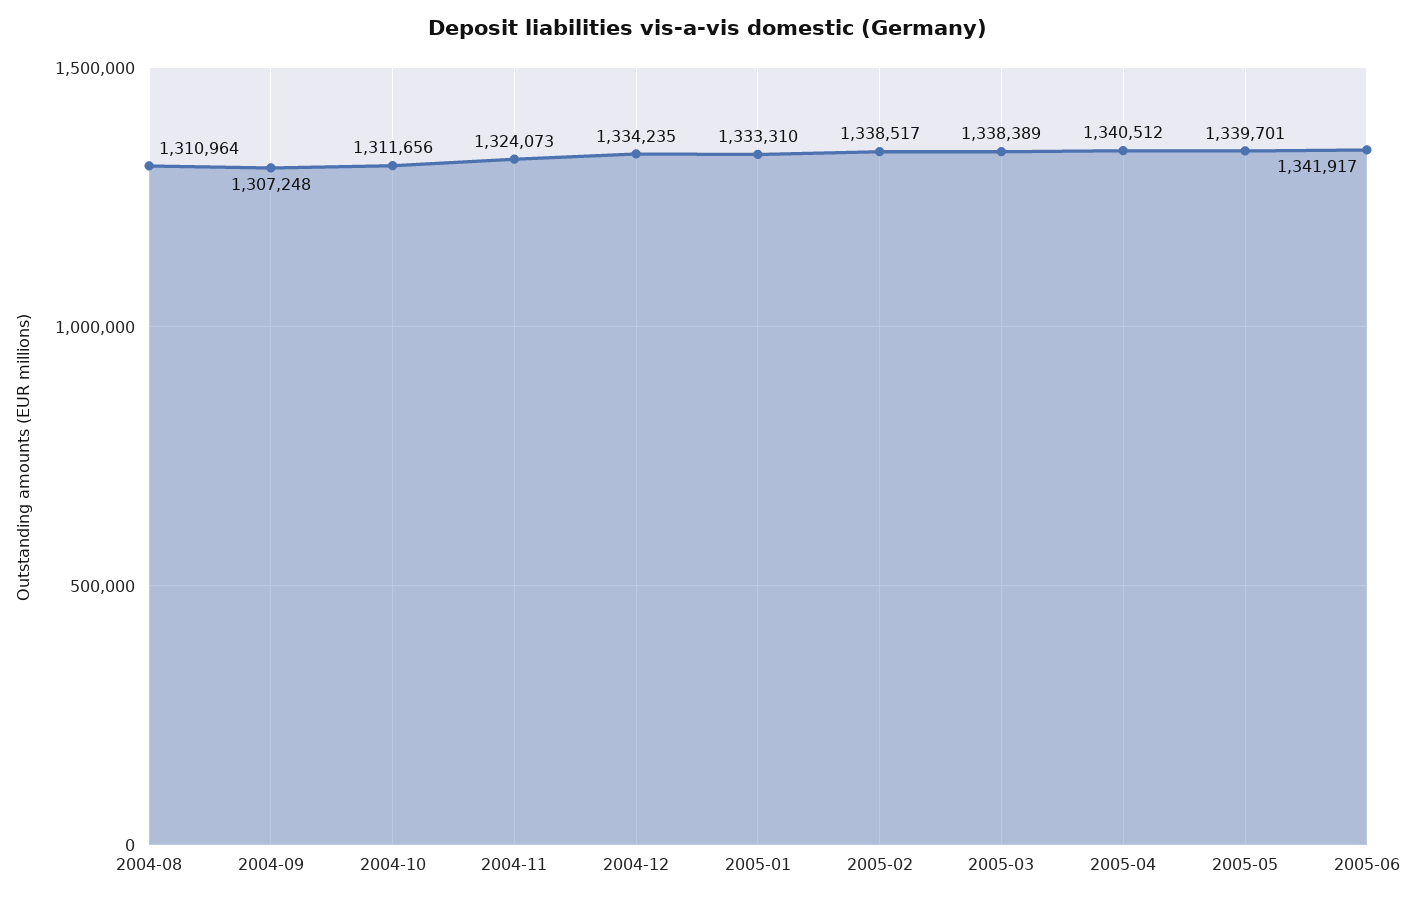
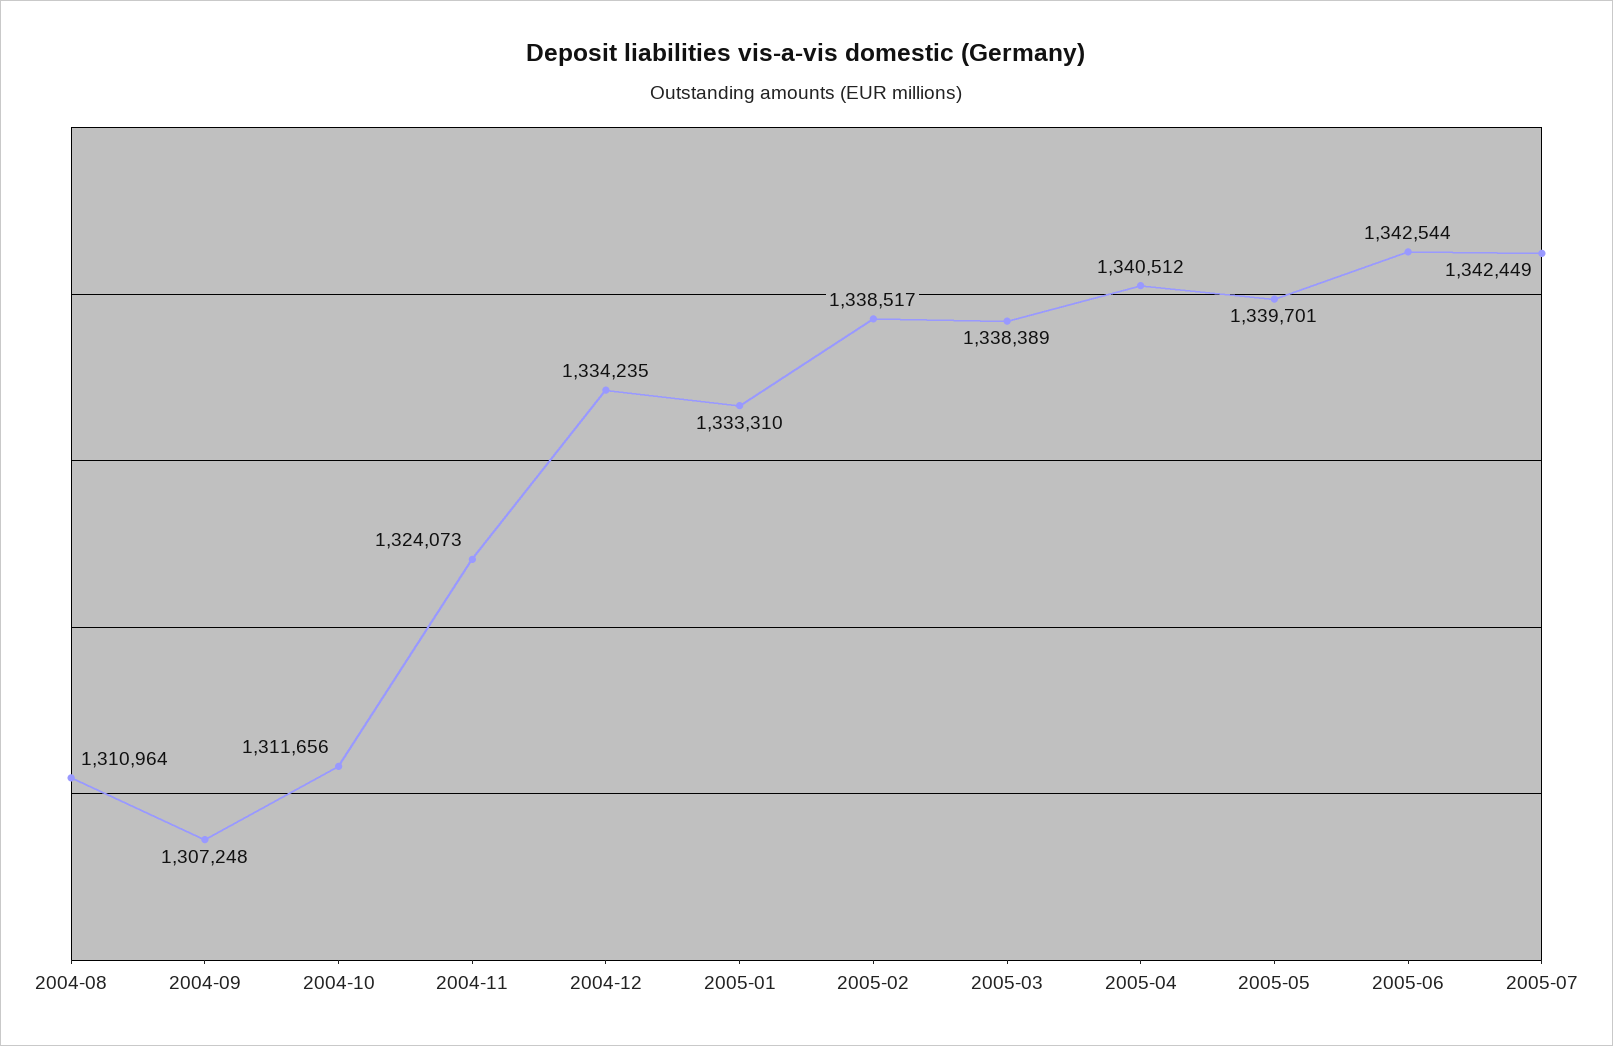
2005-06: 1341917 -> 1342544
2005-07: none -> 1342449

